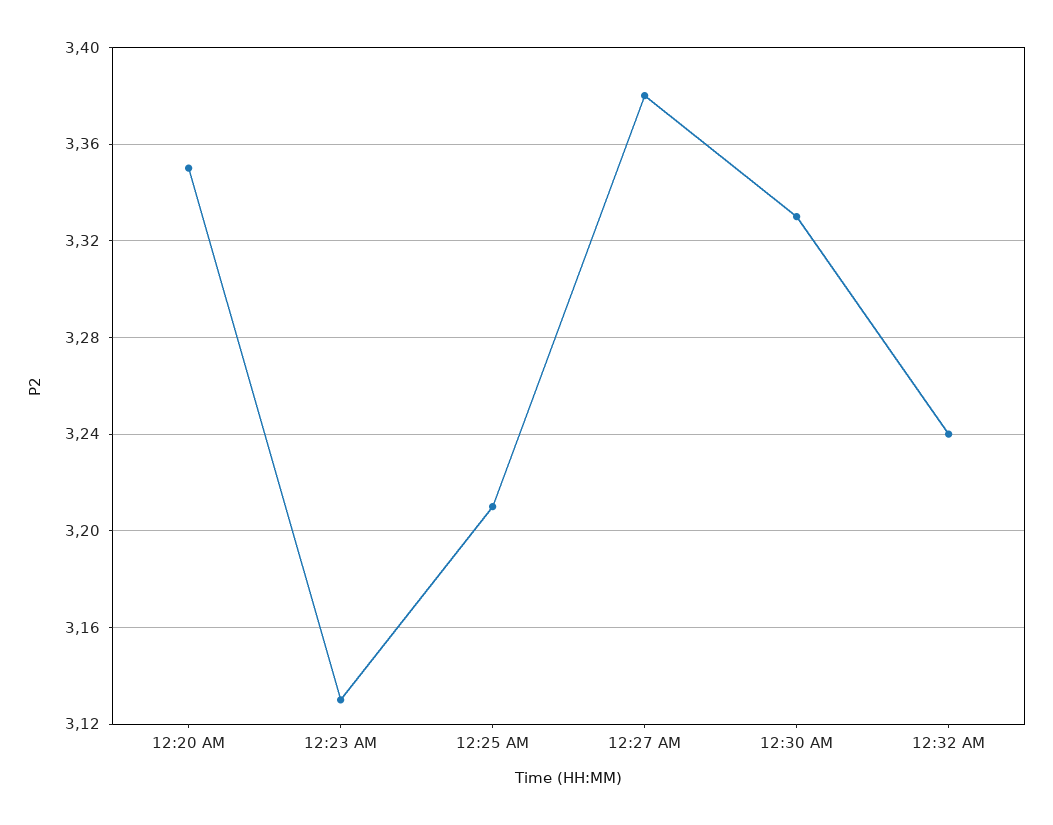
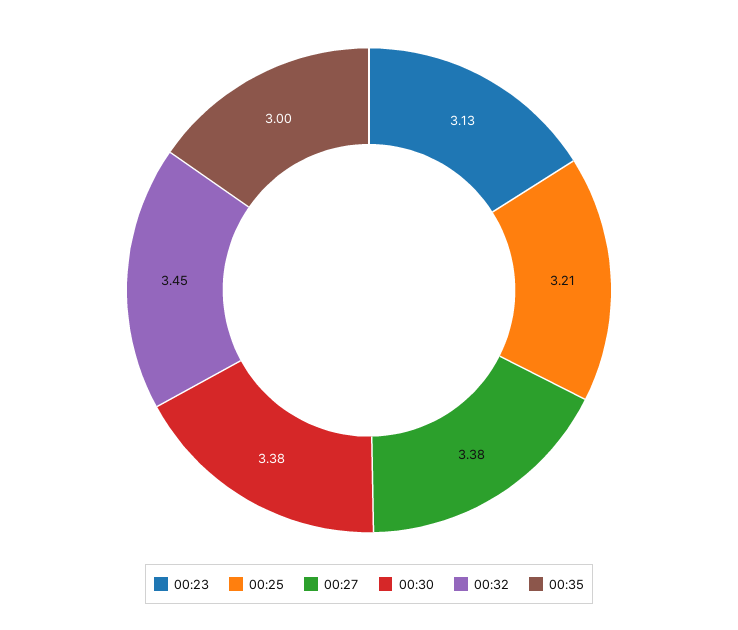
12:20 AM: 3.35 -> none
12:30 AM: 3.33 -> 3.38
12:32 AM: 3.24 -> 3.45
00:35: none -> 3

